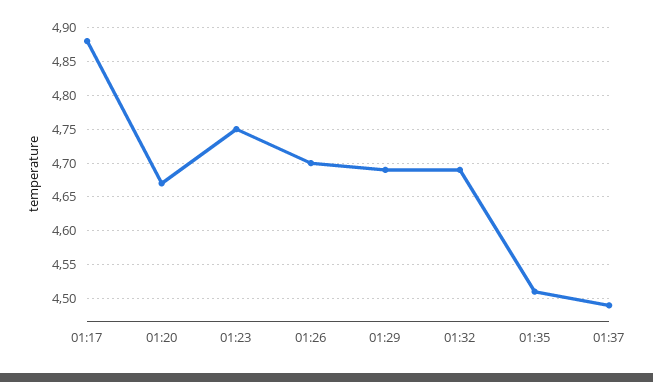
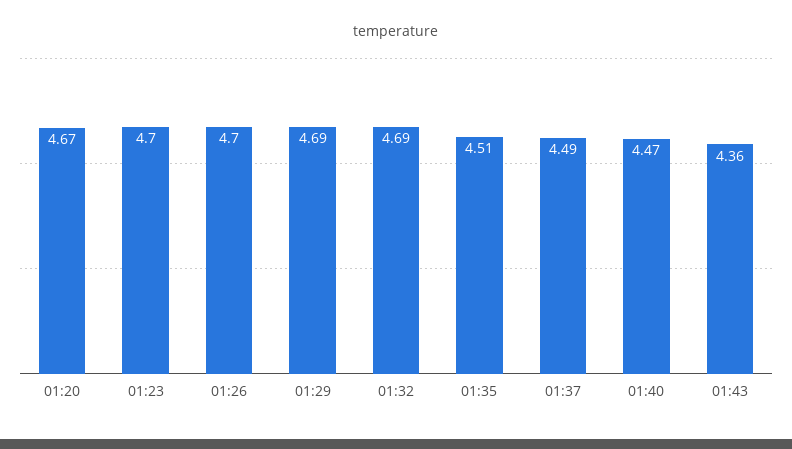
01:17: 4.88 -> none
01:23: 4.75 -> 4.7
01:40: none -> 4.47
01:43: none -> 4.36

